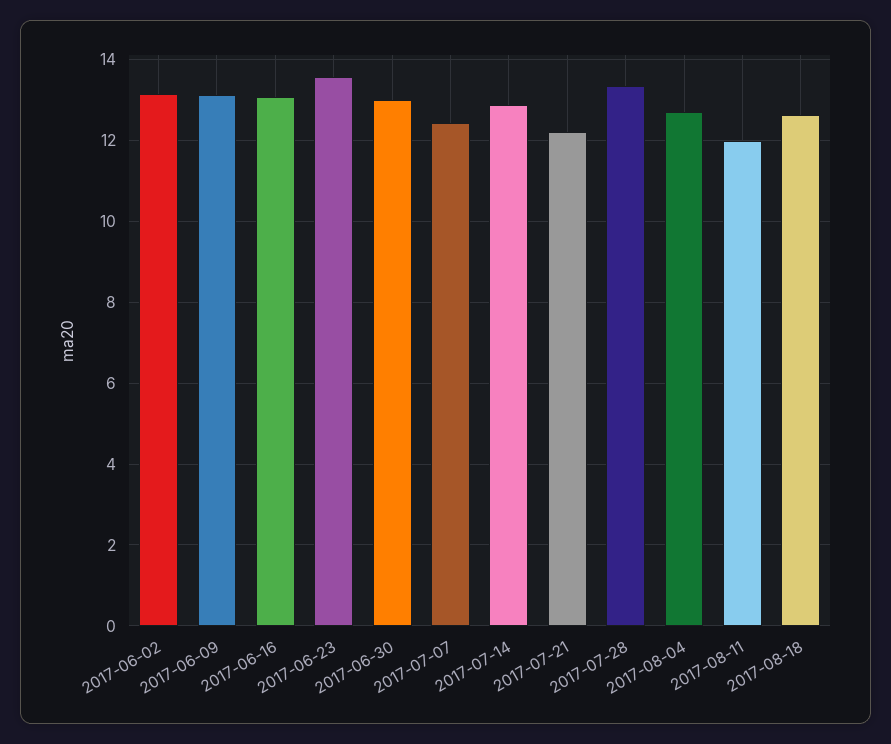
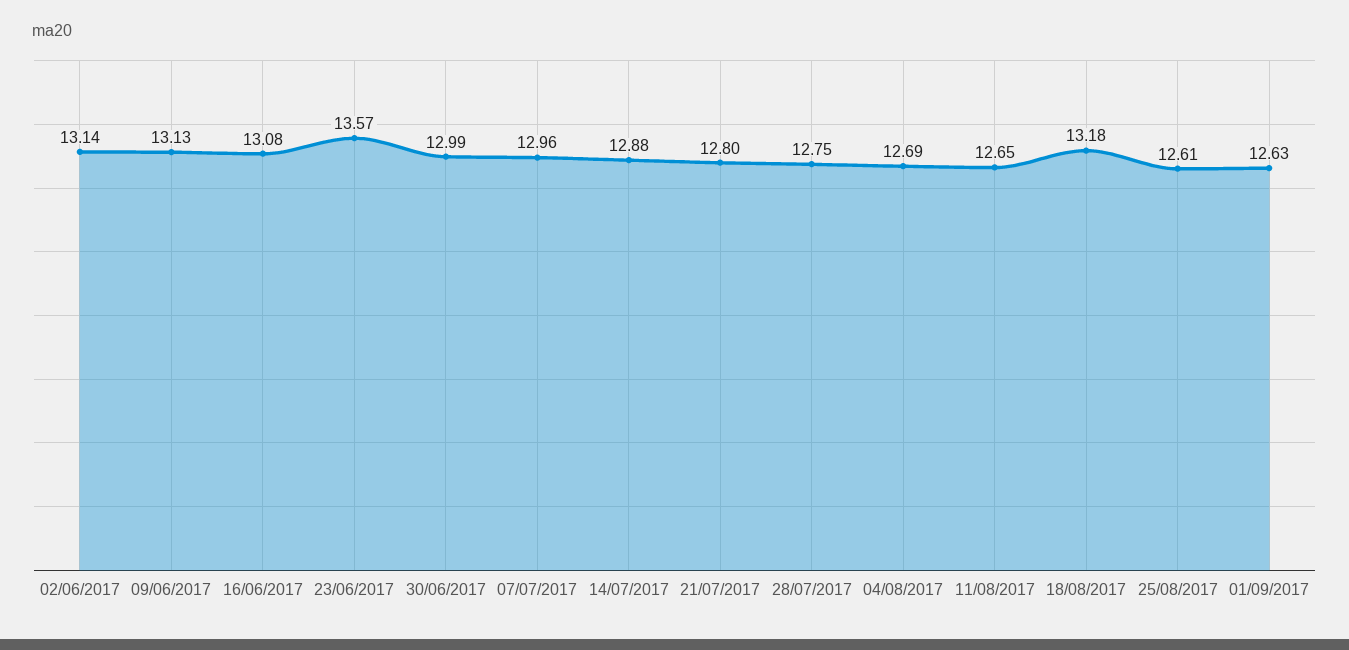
2017-07-07: 12.4 -> 12.96
2017-07-21: 12.2 -> 12.8
2017-07-28: 13.4 -> 12.75
2017-08-11: 12 -> 12.65
2017-08-18: 12.6 -> 13.18
25/08/2017: none -> 12.61
01/09/2017: none -> 12.63

